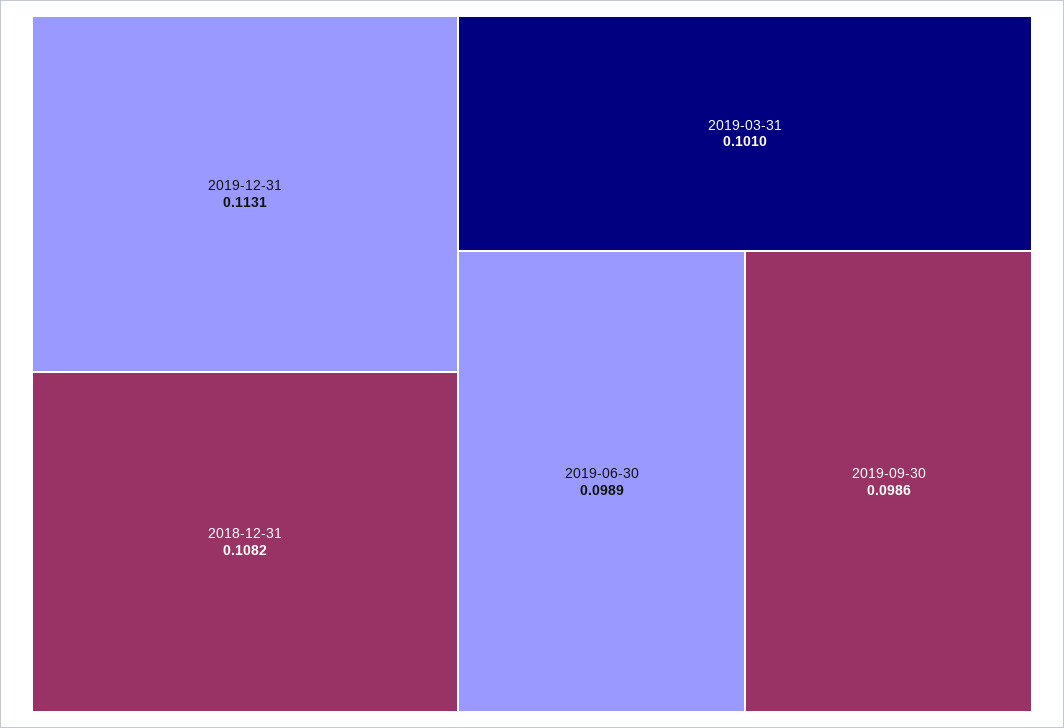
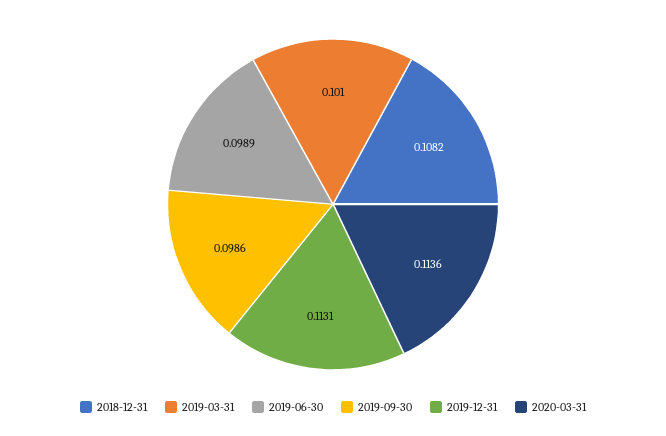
2020-03-31: none -> 0.1136

